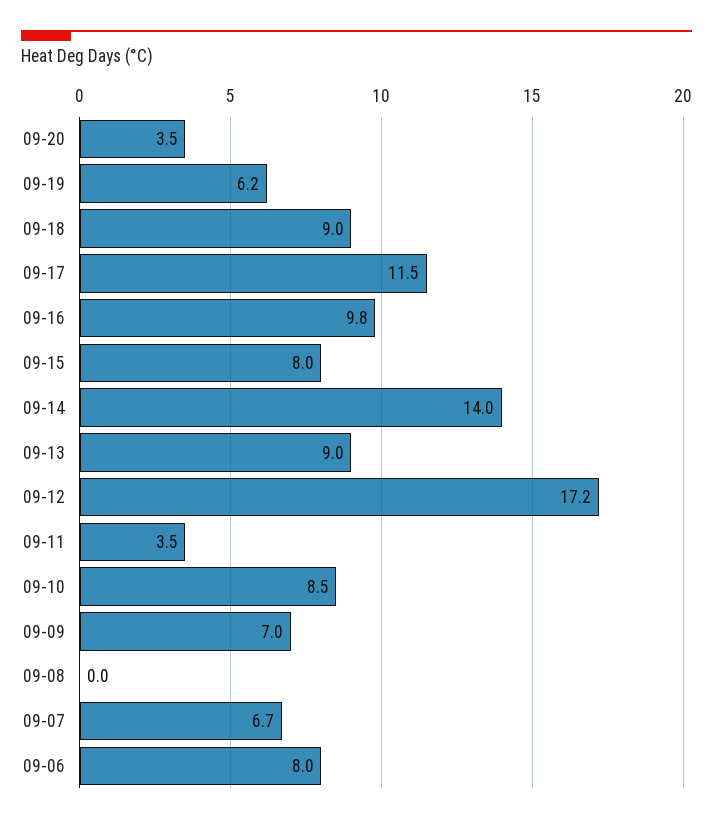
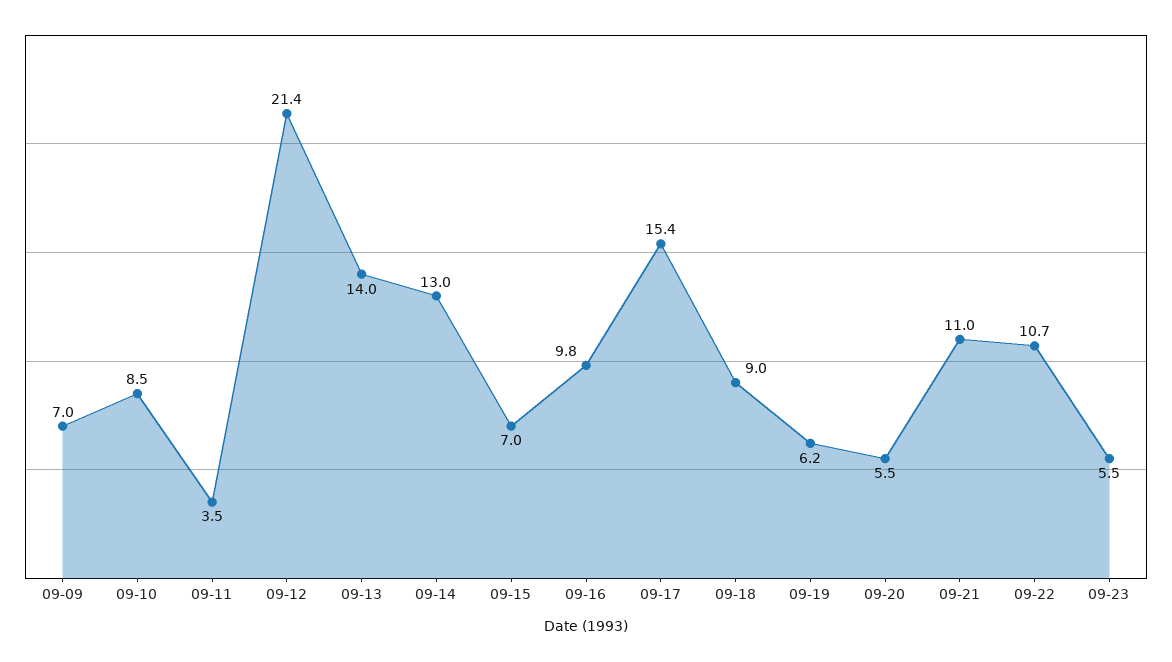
09-20: 3.5 -> 5.5
09-17: 11.5 -> 15.4
09-15: 8 -> 7
09-14: 14 -> 13
09-13: 9 -> 14
09-12: 17.2 -> 21.4
09-08: 0 -> none
09-07: 6.7 -> none
09-06: 8 -> none
09-21: none -> 11
09-22: none -> 10.7
09-23: none -> 5.5

